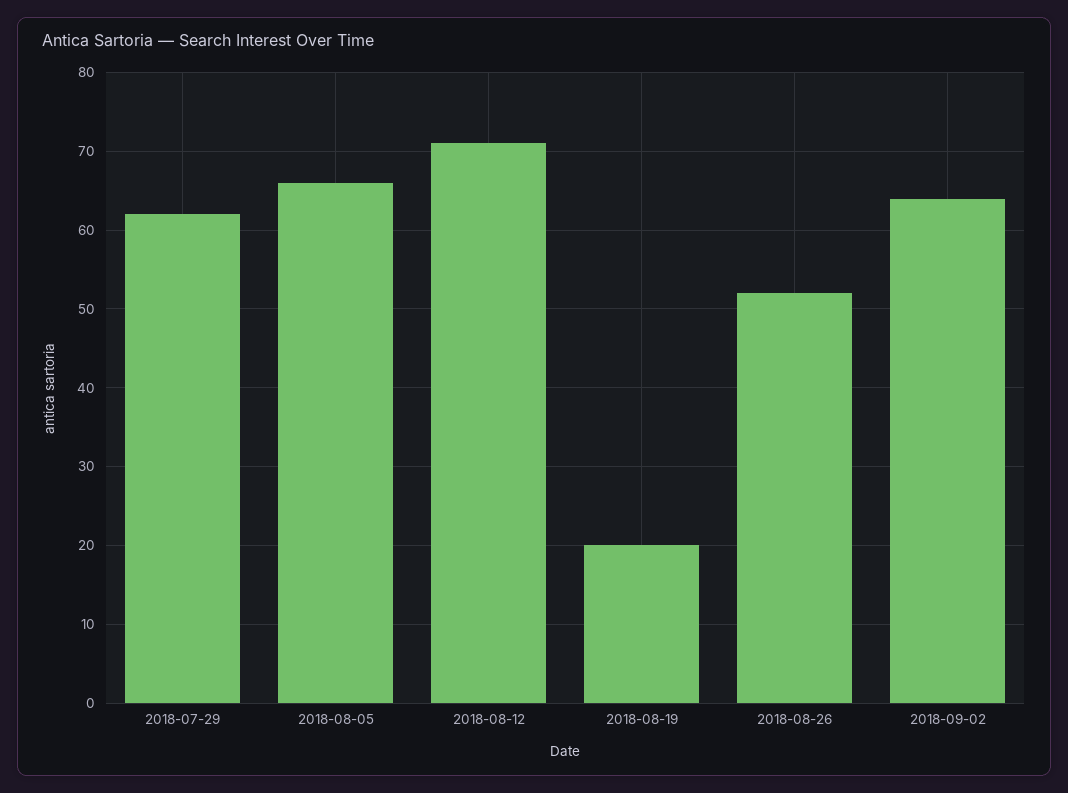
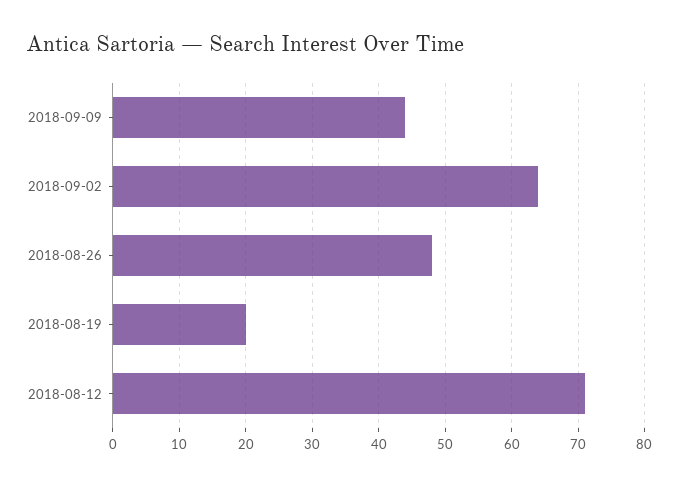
2018-07-29: 62 -> none
2018-08-05: 66 -> none
2018-08-26: 52 -> 48
2018-09-09: none -> 44

